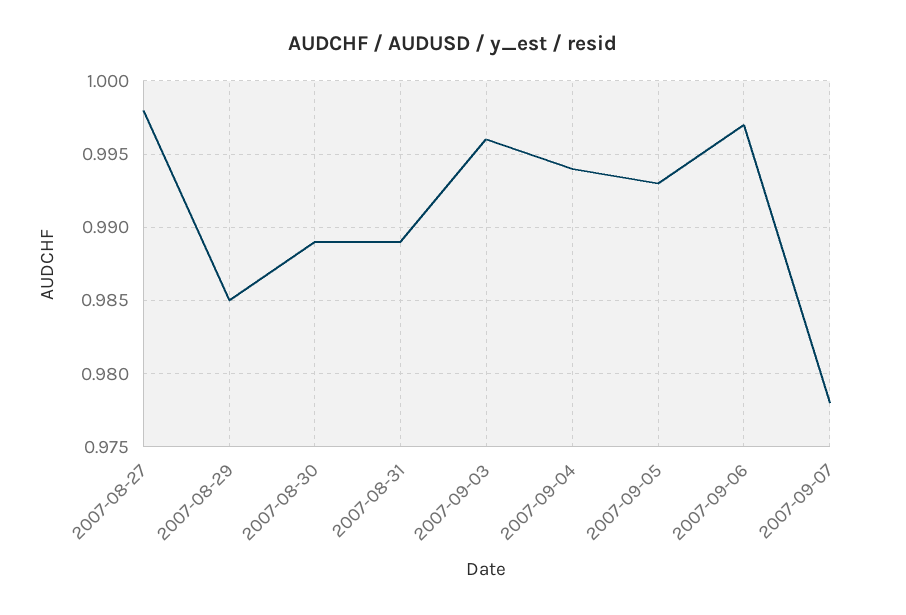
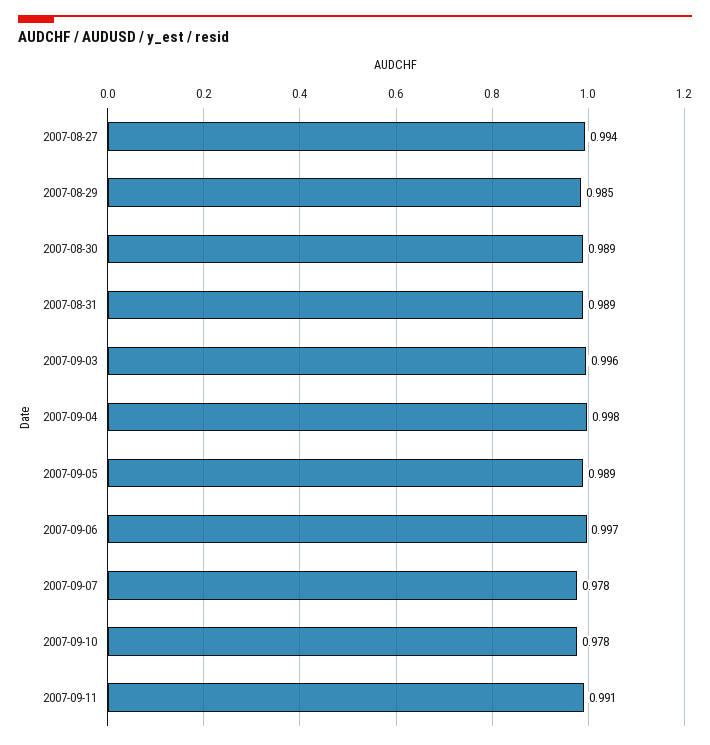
2007-08-27: 0.998 -> 0.994
2007-09-04: 0.994 -> 0.998
2007-09-05: 0.993 -> 0.989
2007-09-10: none -> 0.978
2007-09-11: none -> 0.991

